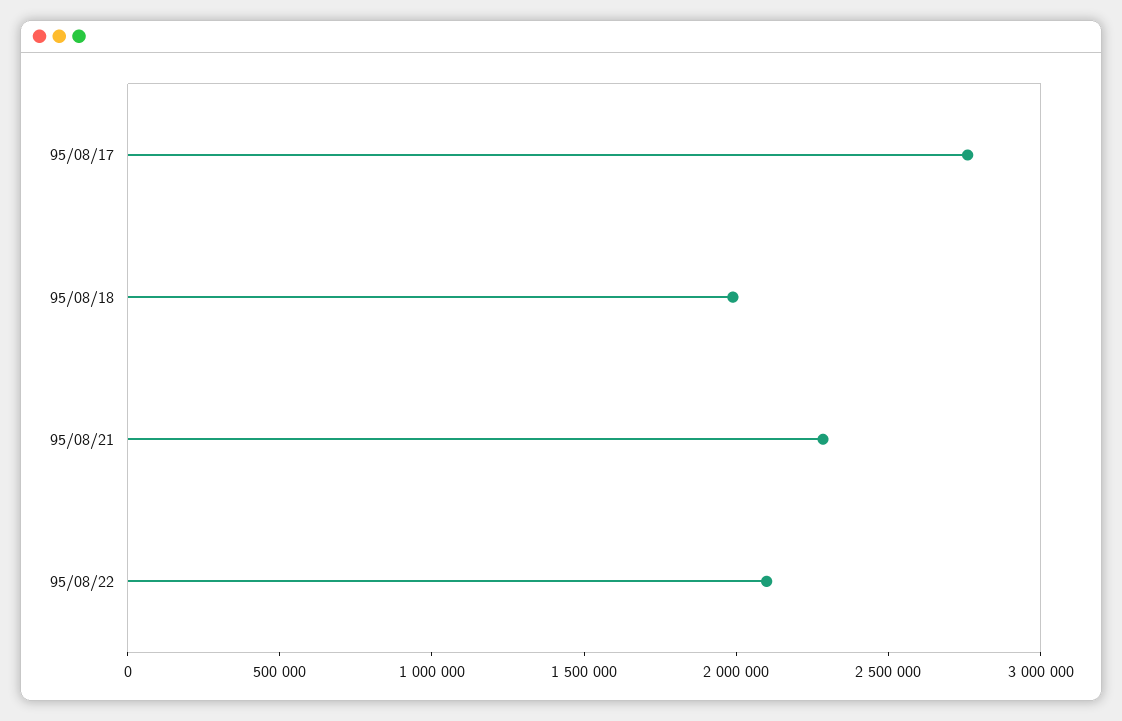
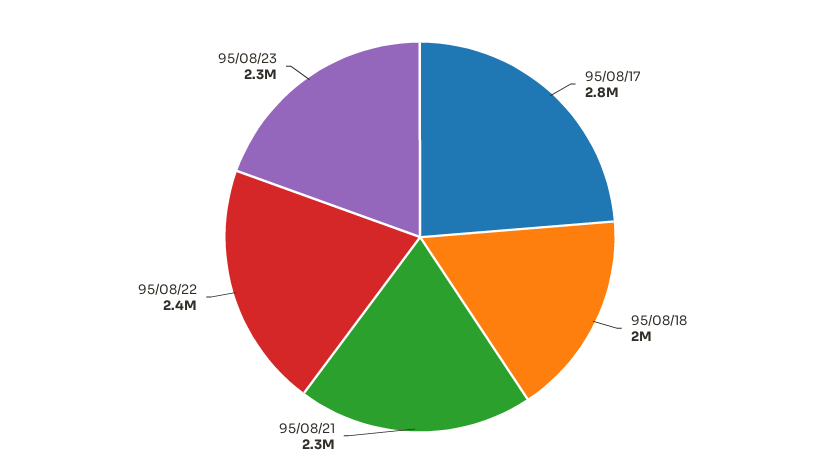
95/08/22: 2100000 -> 2400000
95/08/23: none -> 2300000

